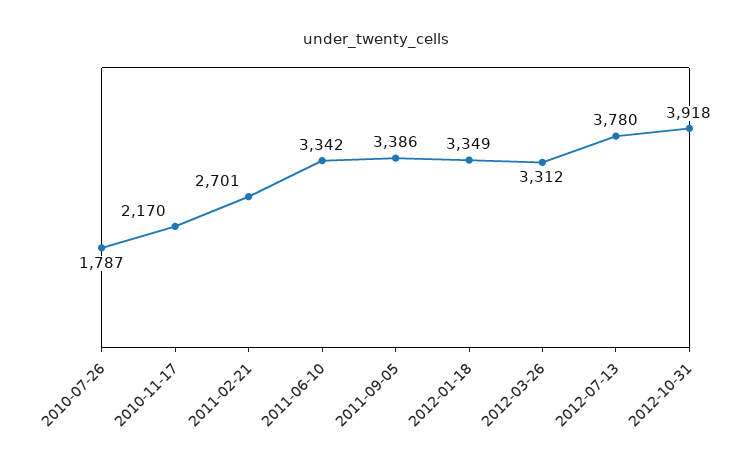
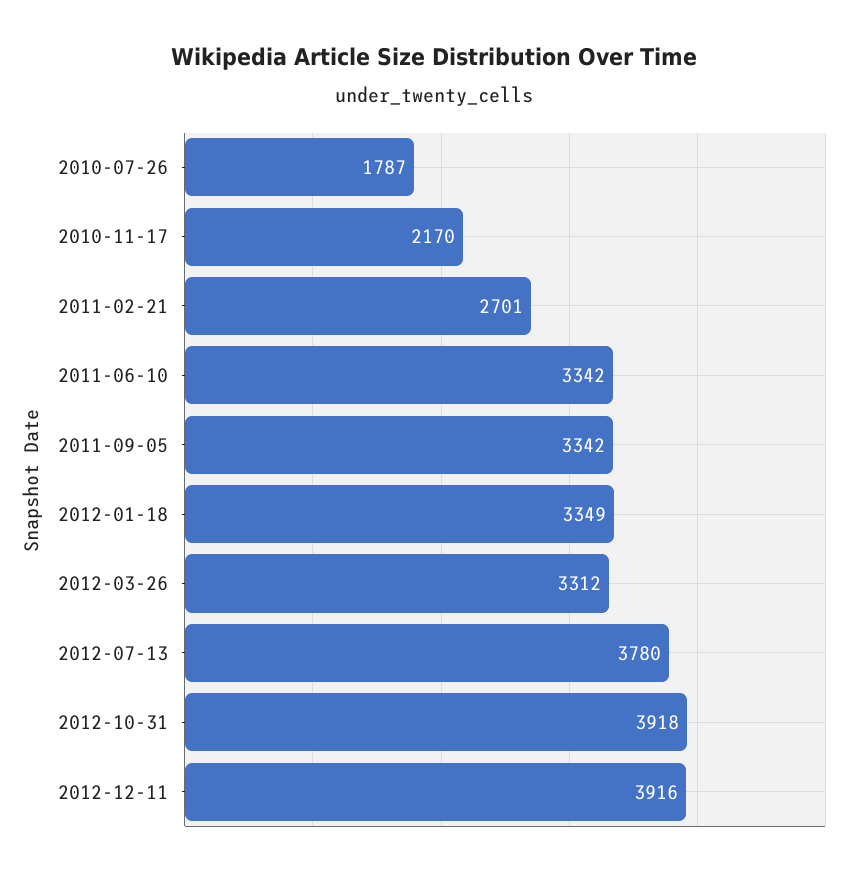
2011-09-05: 3386 -> 3342
2012-12-11: none -> 3916

